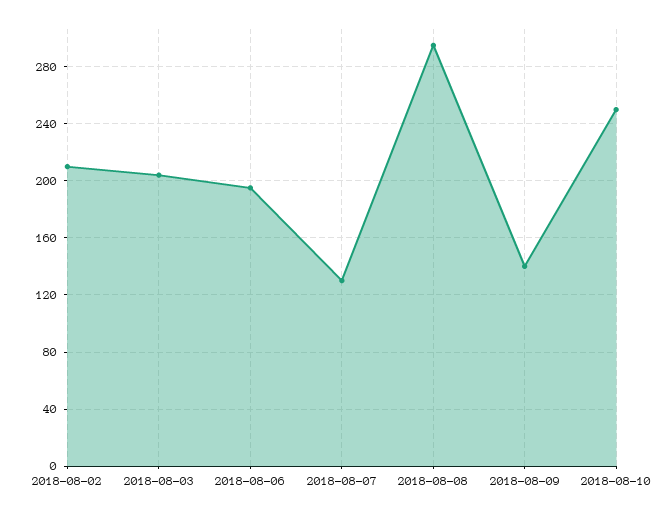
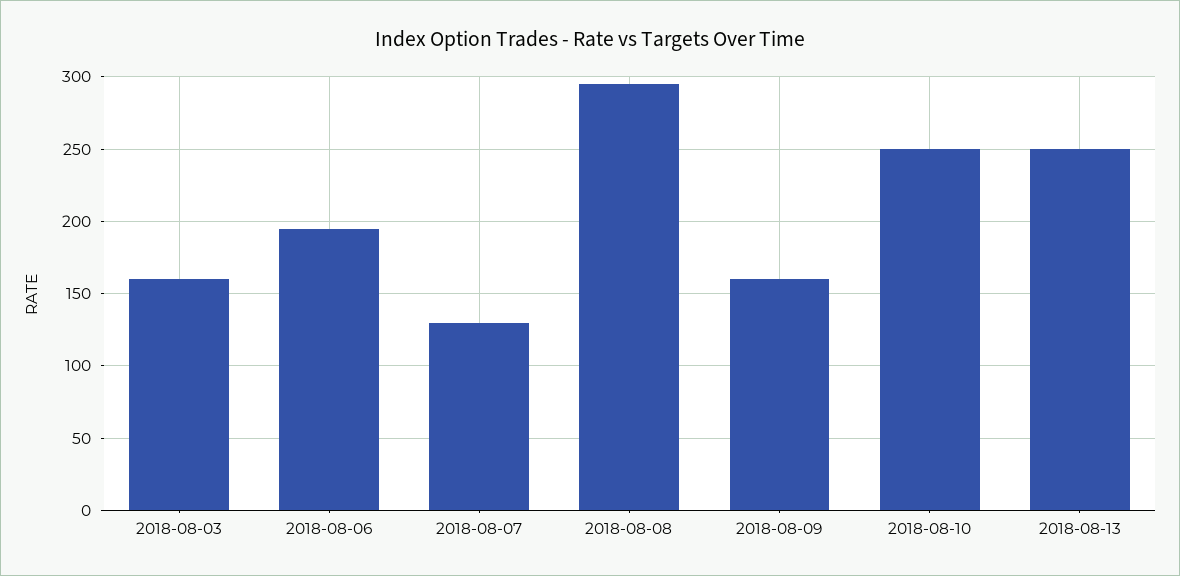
2018-08-02: 210 -> none
2018-08-03: 205 -> 160
2018-08-09: 140 -> 160
2018-08-13: none -> 250

